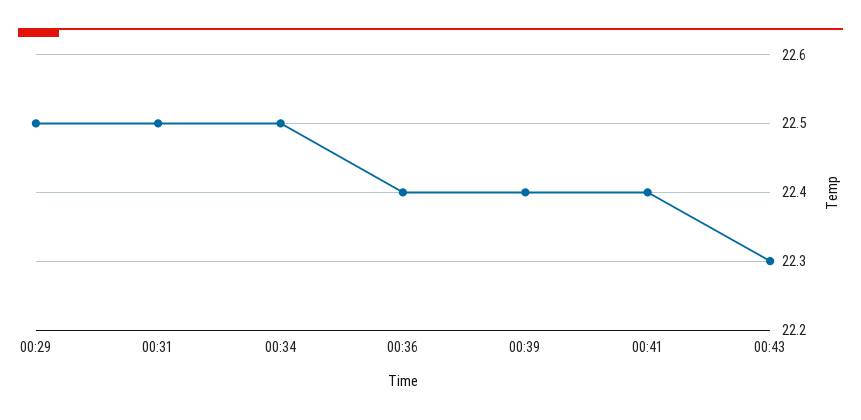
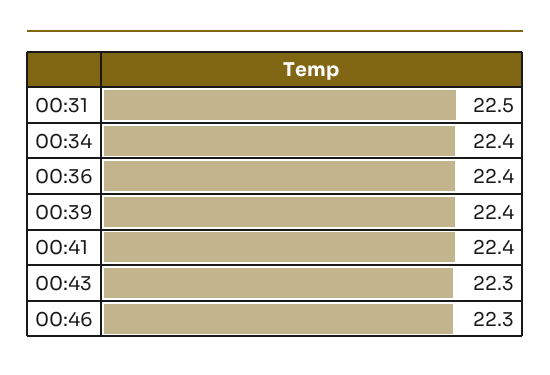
00:29: 22.5 -> none
00:34: 22.5 -> 22.4
00:46: none -> 22.3

